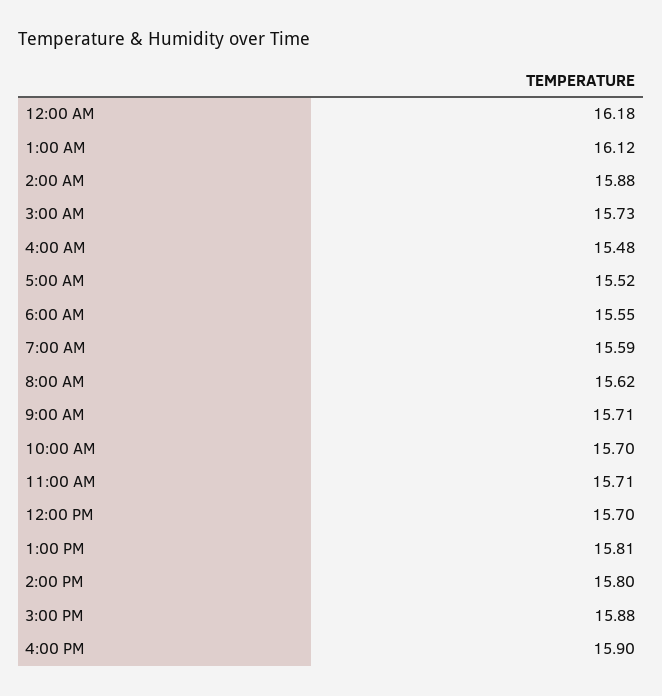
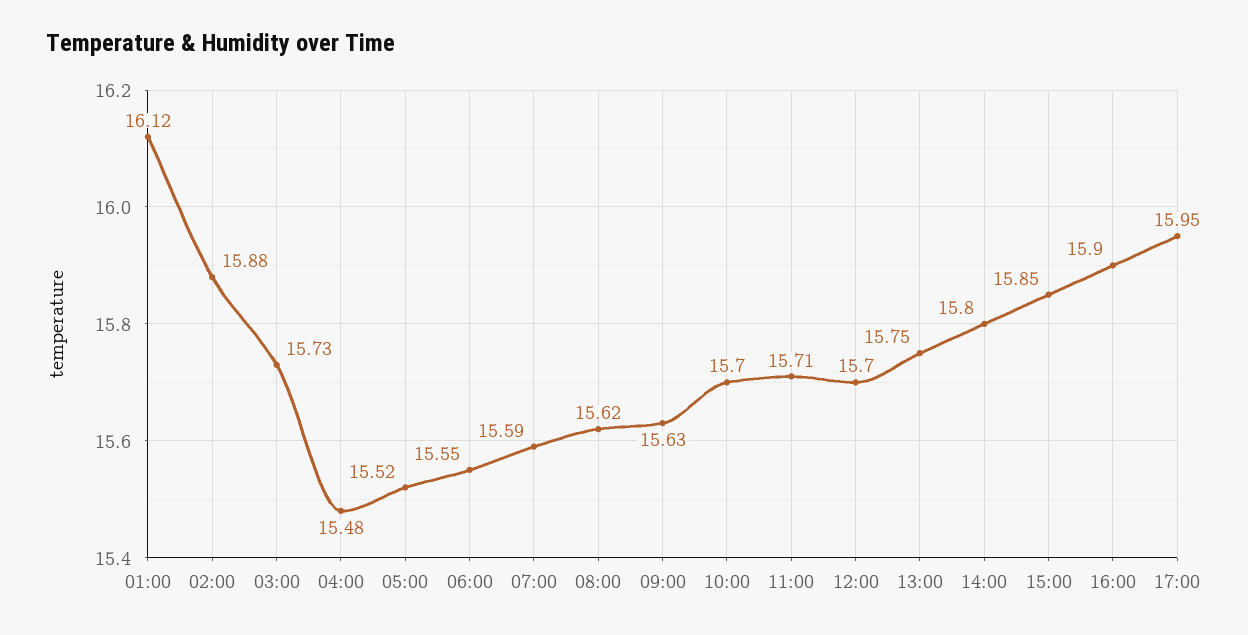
12:00 AM: 16.18 -> none
9:00 AM: 15.71 -> 15.63
1:00 PM: 15.81 -> 15.75
3:00 PM: 15.88 -> 15.85
17:00: none -> 15.95

